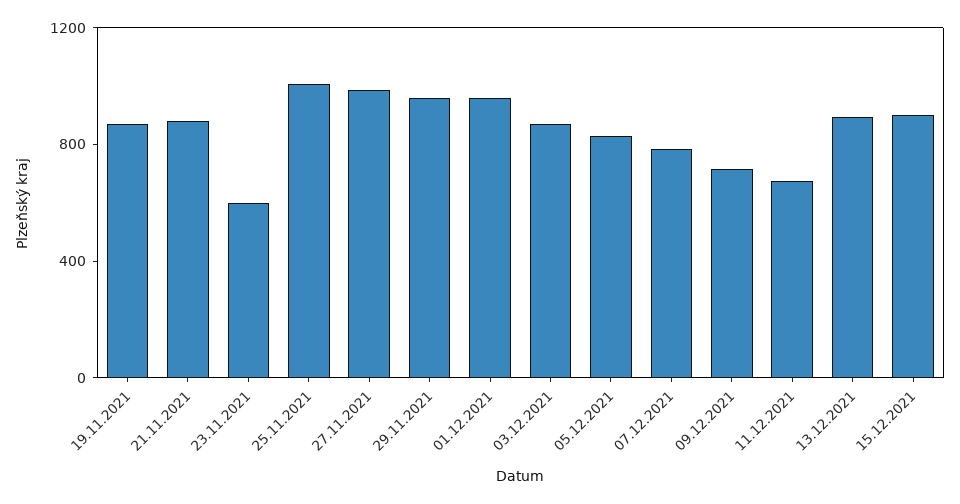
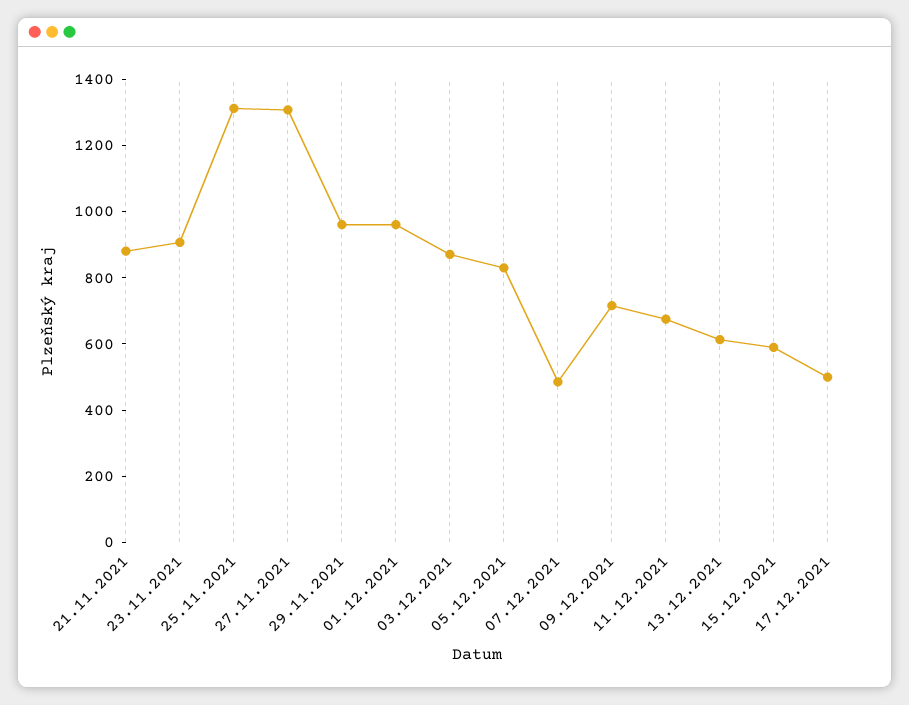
19.11.2021: 900 -> none
23.11.2021: 600 -> 900
25.11.2021: 1000 -> 1300
27.11.2021: 1000 -> 1300
07.12.2021: 800 -> 500
13.12.2021: 900 -> 600
15.12.2021: 900 -> 600
17.12.2021: none -> 500

